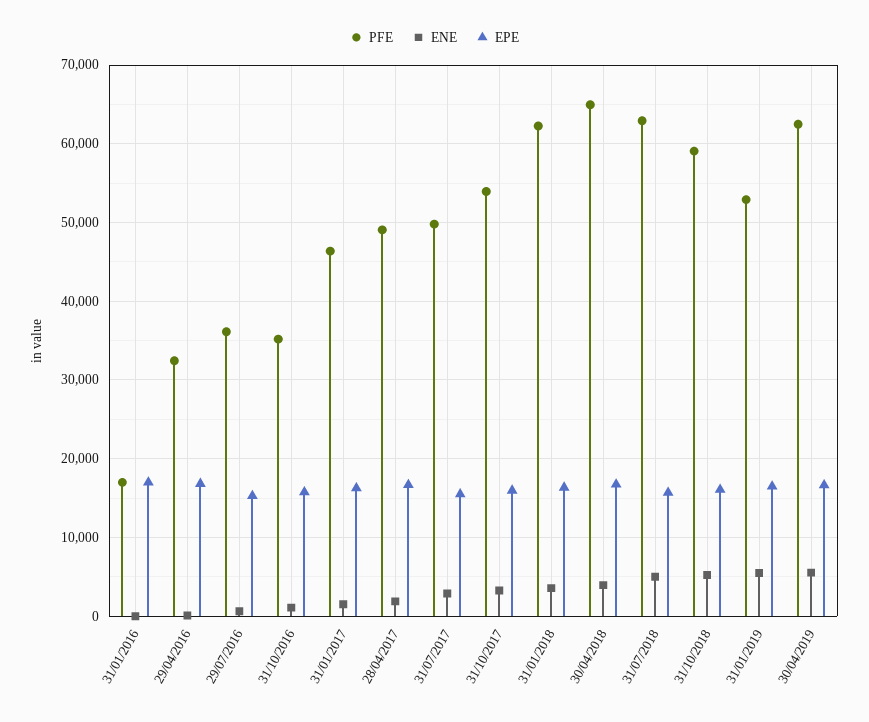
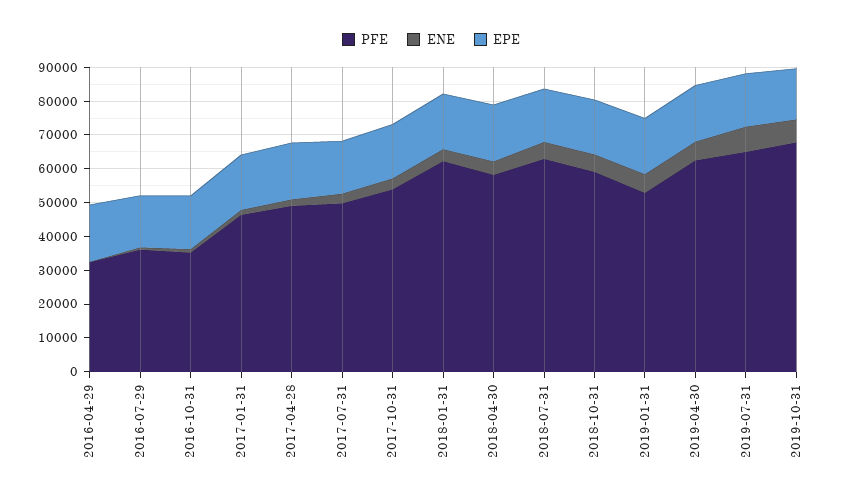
PFE, 31/01/2016: 17000 -> none
ENE, 31/01/2016: 0 -> none
EPE, 31/01/2016: 17000 -> none
PFE, 30/04/2018: 65000 -> 57500
PFE, 2019-07-31: none -> 65000
ENE, 2019-07-31: none -> 7500
EPE, 2019-07-31: none -> 15000
PFE, 2019-10-31: none -> 67500
ENE, 2019-10-31: none -> 7500
EPE, 2019-10-31: none -> 15000

